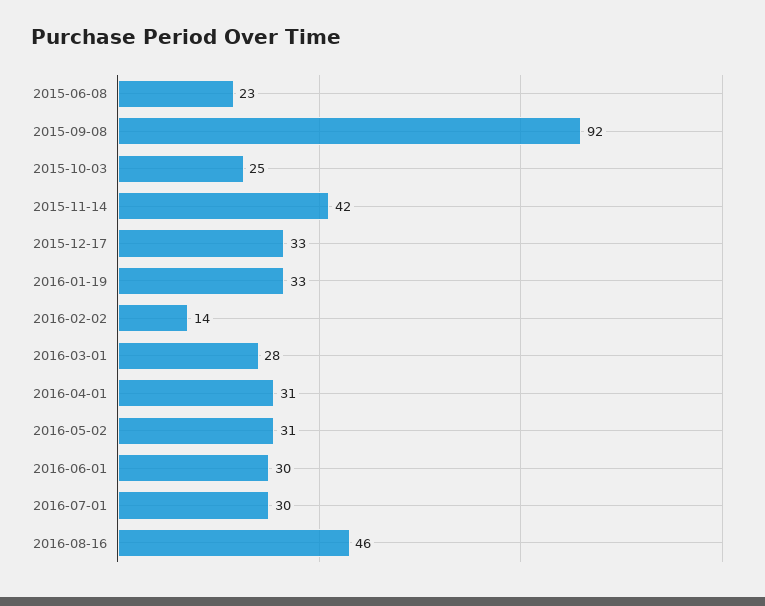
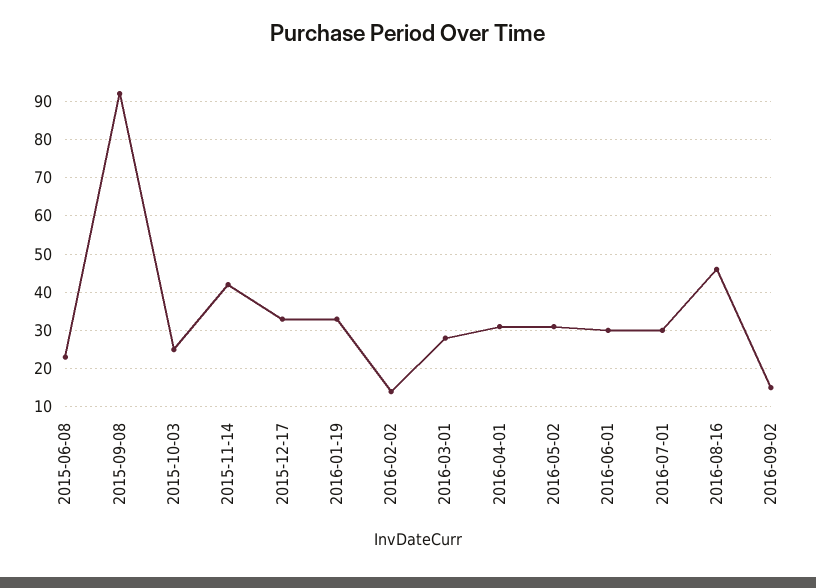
2016-09-02: none -> 15

